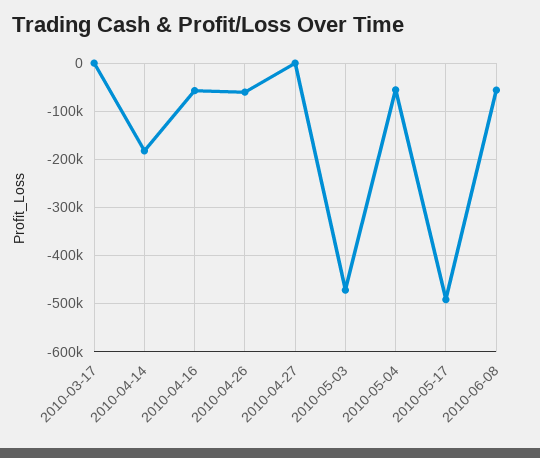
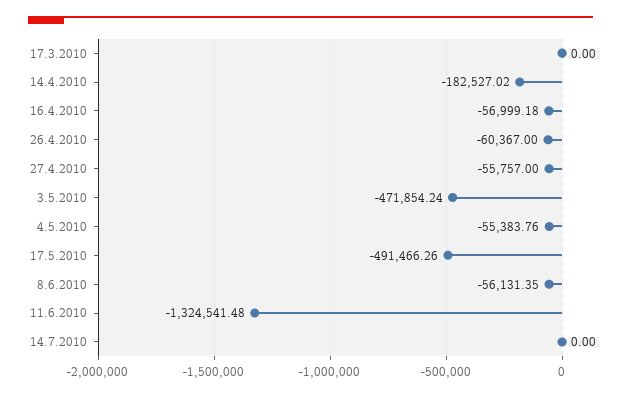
2010-04-27: 0 -> -55757
11.6.2010: none -> -1324541.48
14.7.2010: none -> 0

